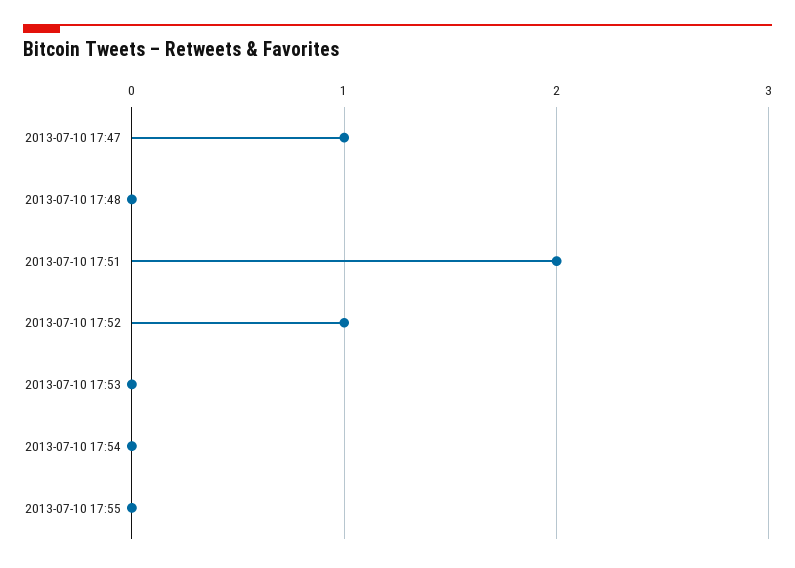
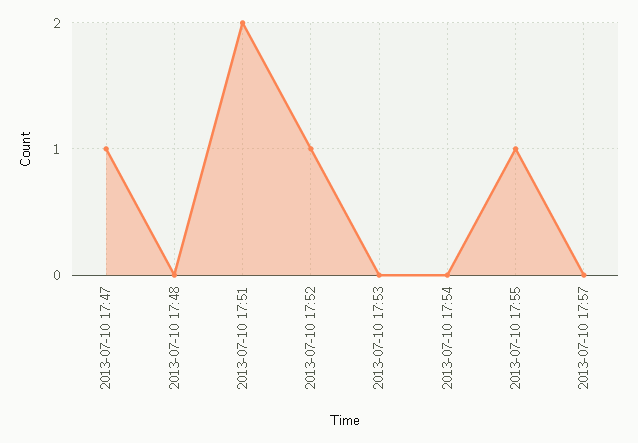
2013-07-10 17:55: 0 -> 1
2013-07-10 17:57: none -> 0

